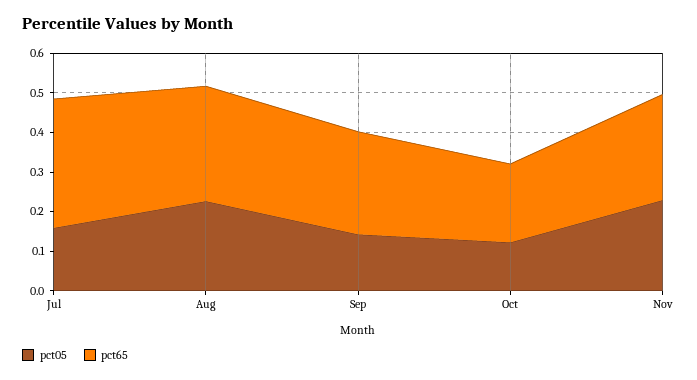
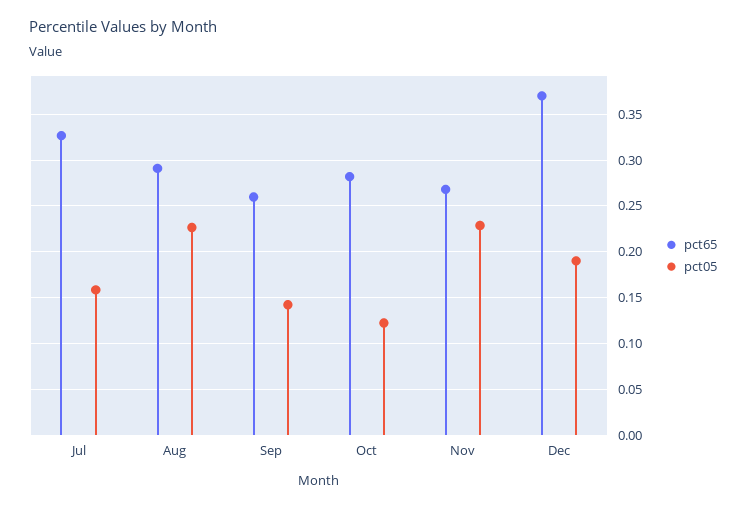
pct65, Oct: 0.2 -> 0.28
pct65, Dec: none -> 0.37
pct05, Dec: none -> 0.19

